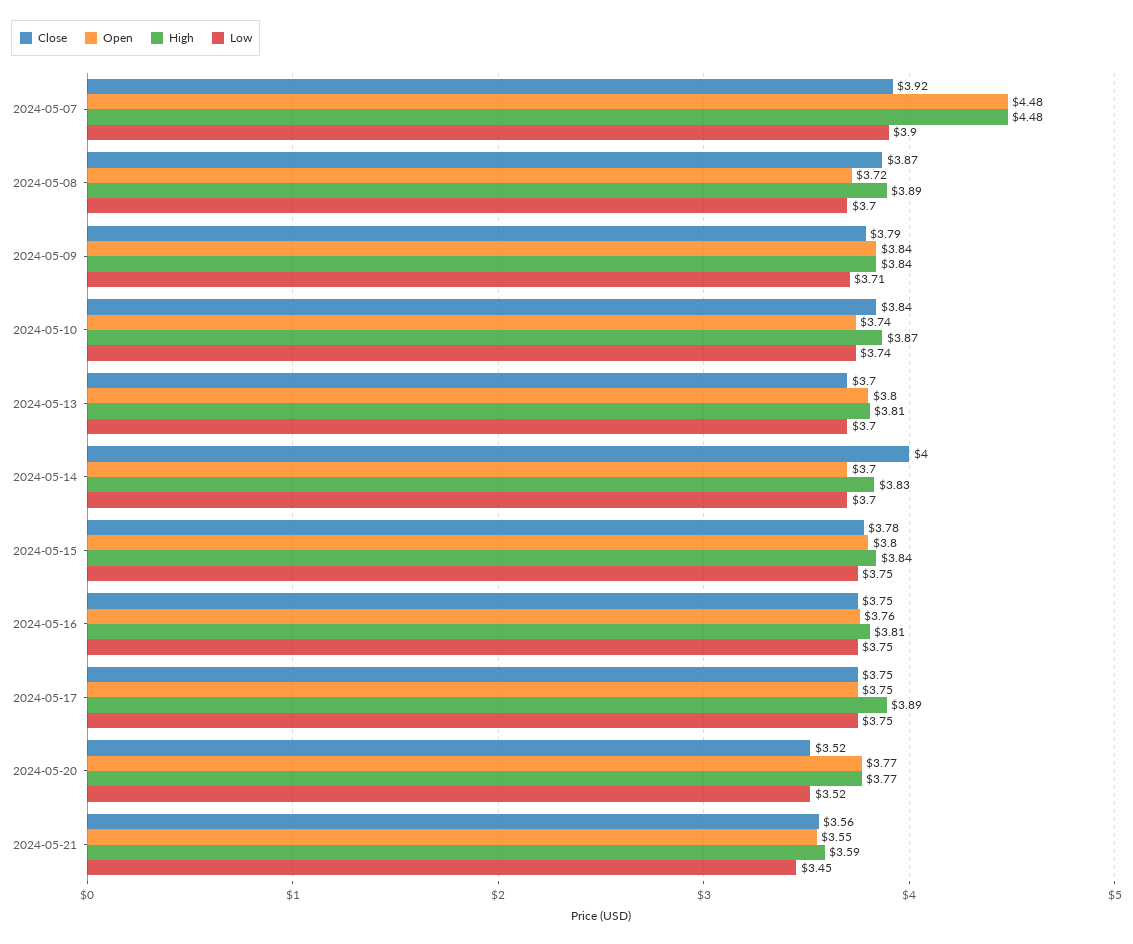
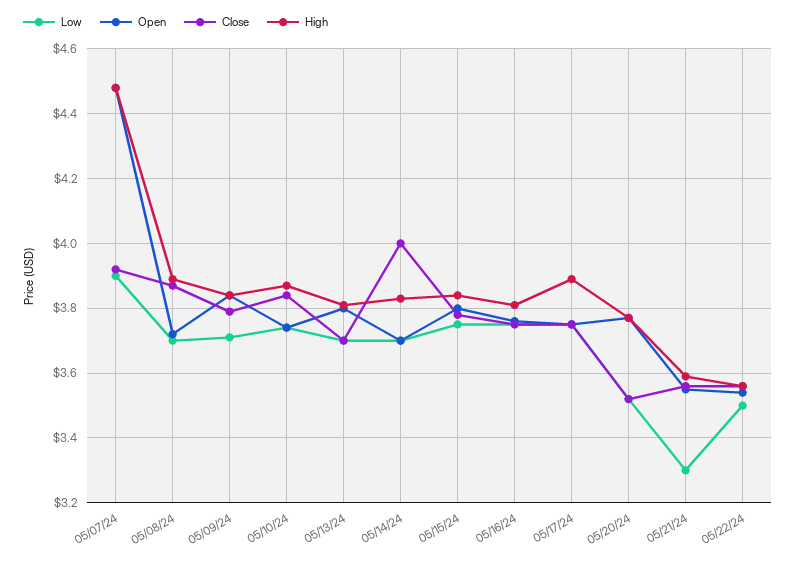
Low, 2024-05-21: 3.45 -> 3.3
Low, 05/22/24: none -> 3.5
Open, 05/22/24: none -> 3.55
Close, 05/22/24: none -> 3.55
High, 05/22/24: none -> 3.55

